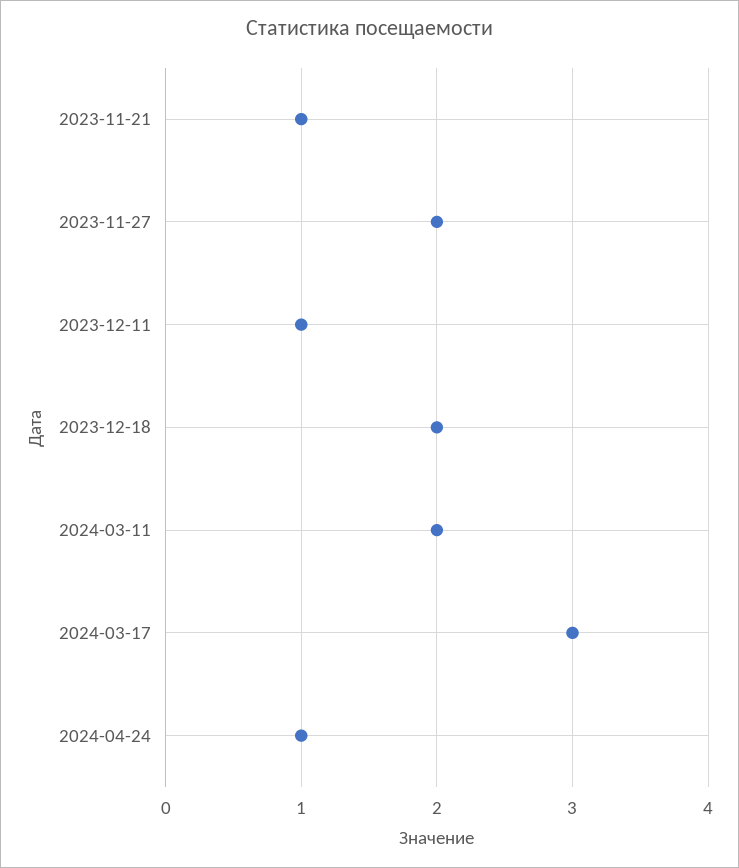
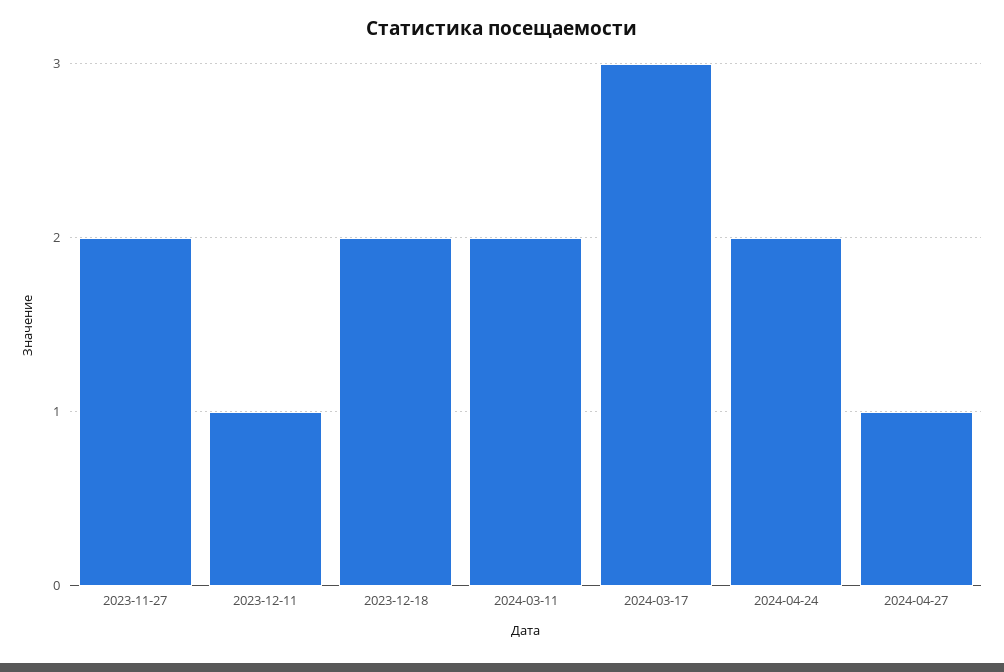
2023-11-21: 1 -> none
2024-04-24: 1 -> 2
2024-04-27: none -> 1

